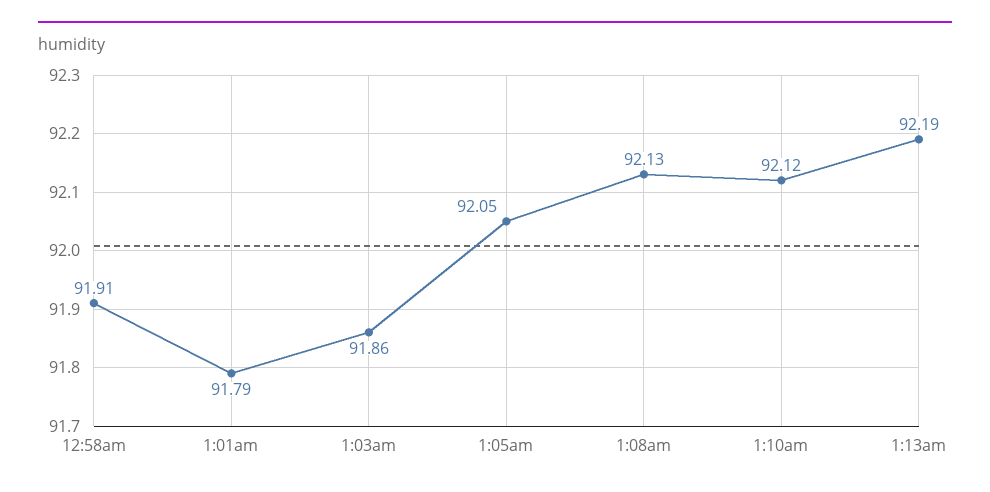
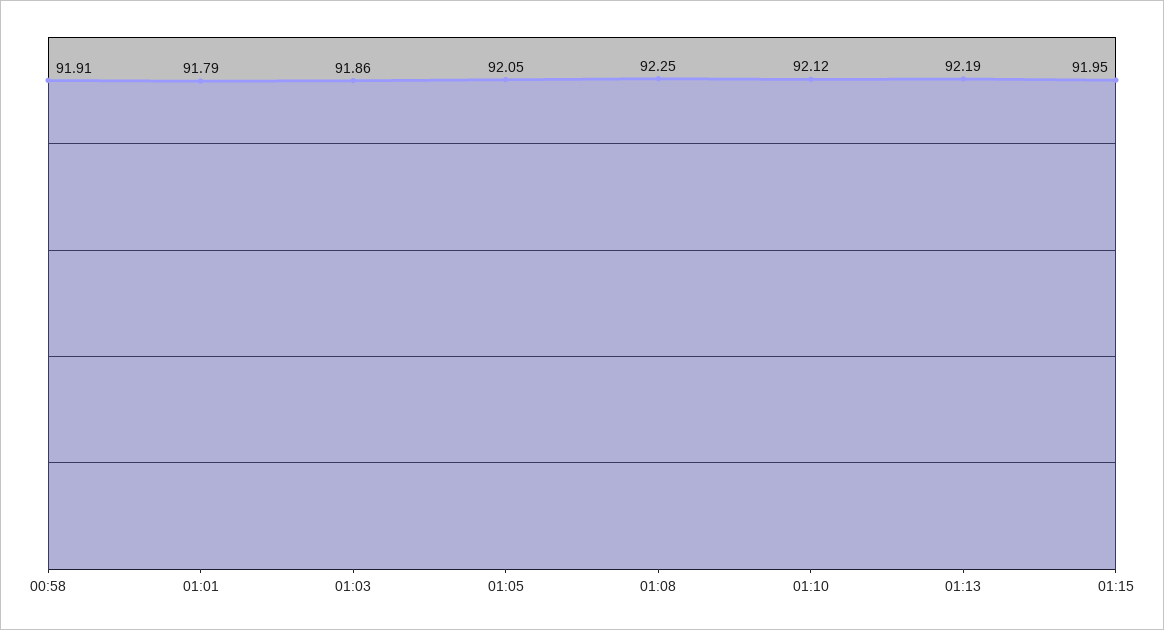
1:08am: 92.13 -> 92.25
01:15: none -> 91.95

